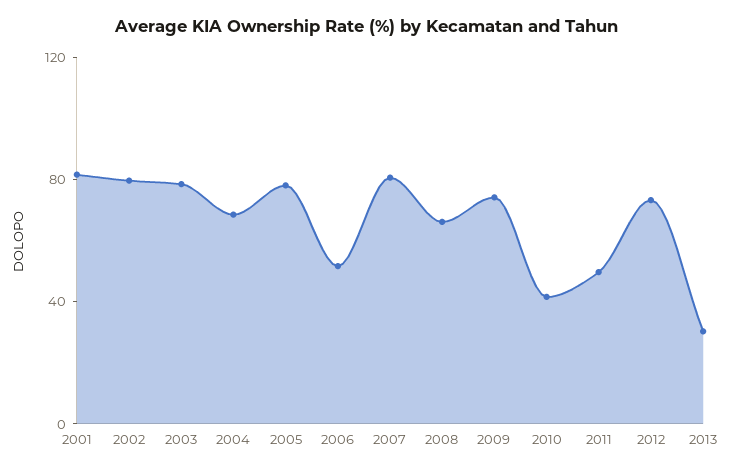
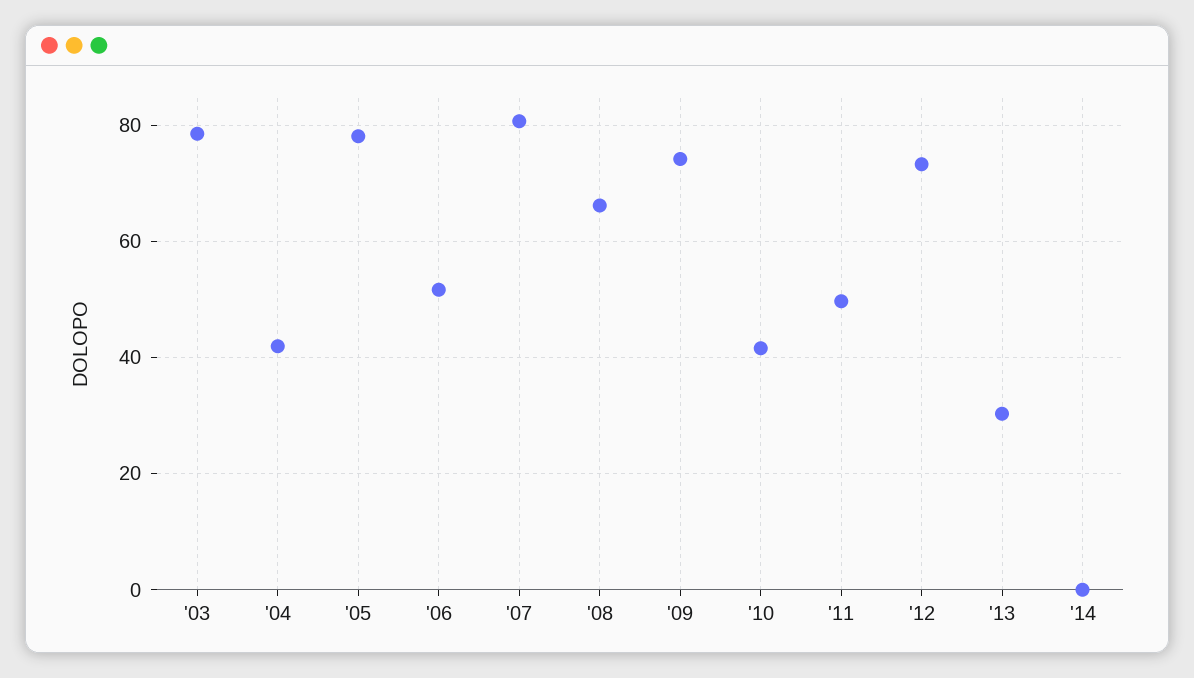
2001: 80 -> none
2002: 80 -> none
2004: 70 -> 42
'14: none -> 0

